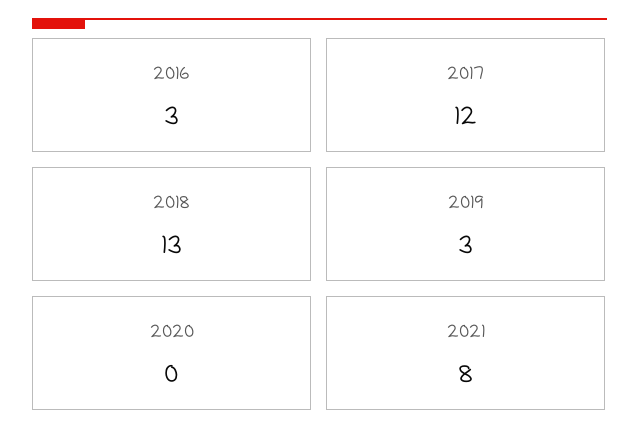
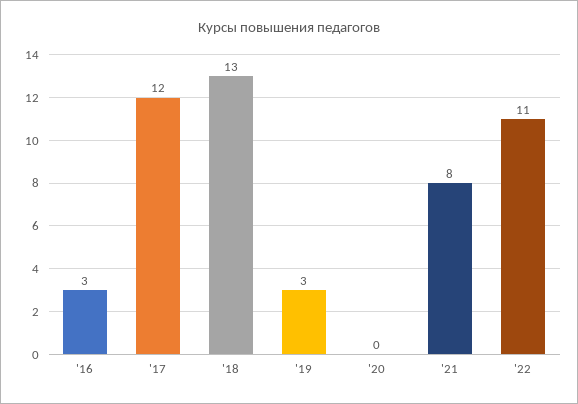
'22: none -> 11

